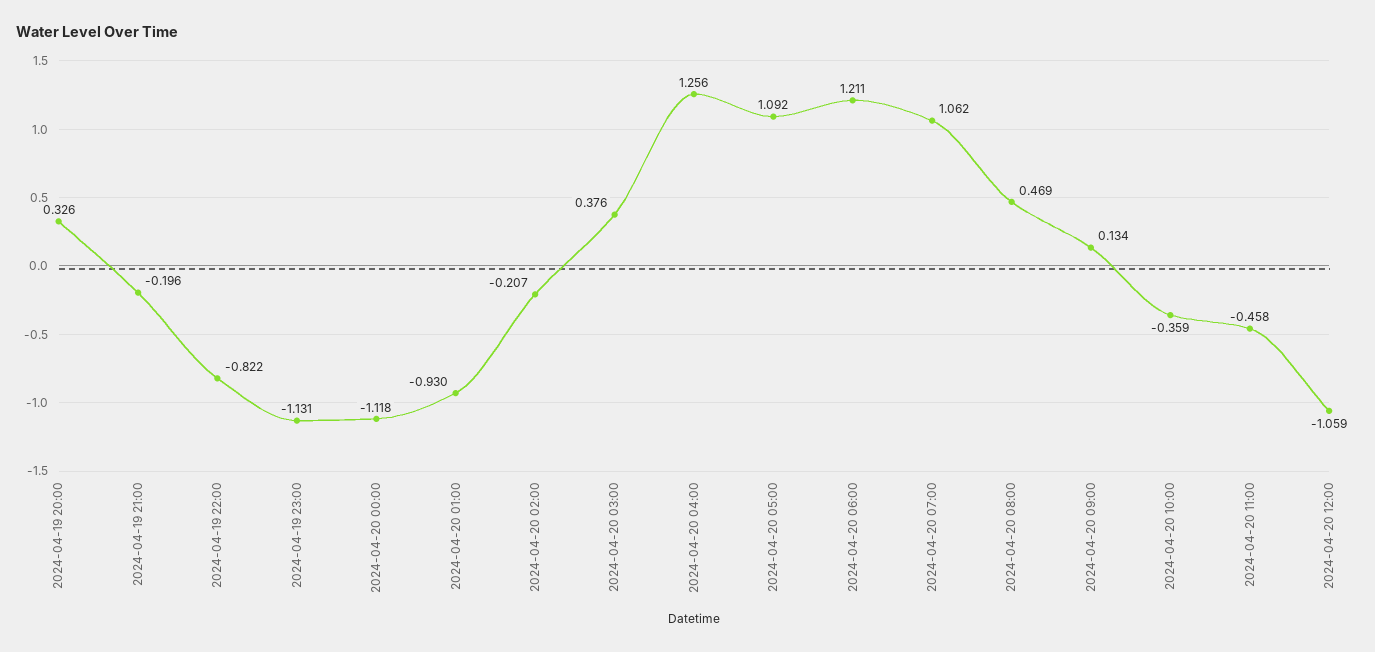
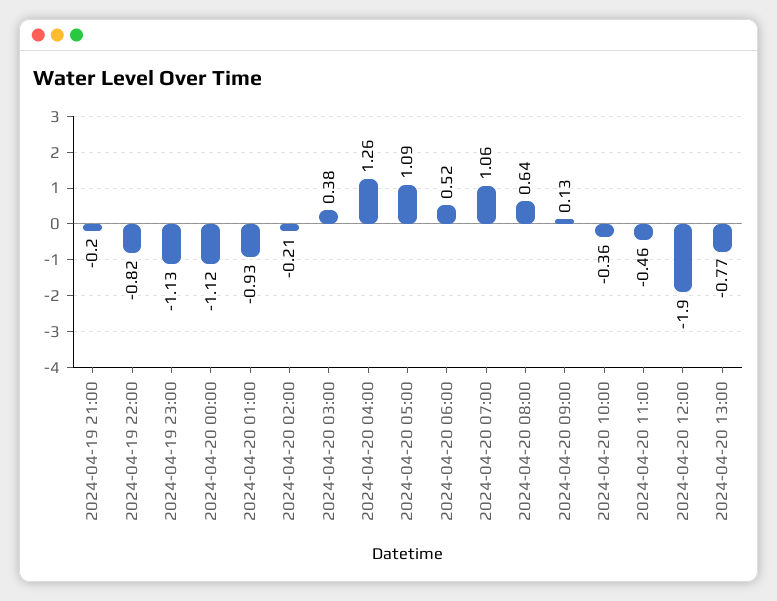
2024-04-19 20:00: 0.326 -> none
2024-04-20 06:00: 1.211 -> 0.52
2024-04-20 08:00: 0.469 -> 0.64
2024-04-20 12:00: -1.059 -> -1.9
2024-04-20 13:00: none -> -0.77

